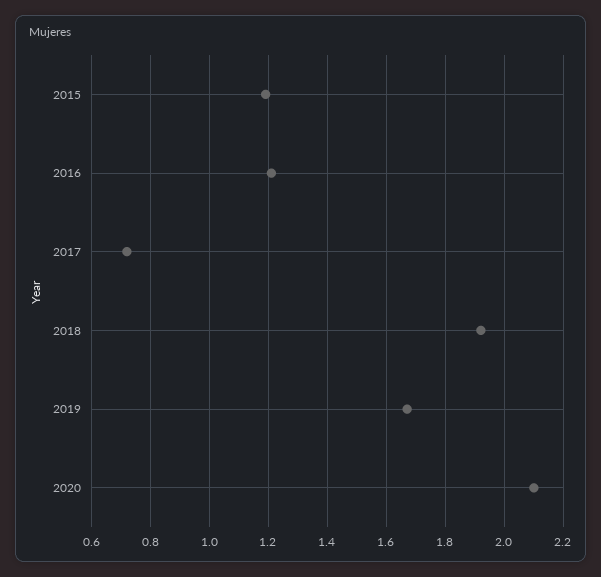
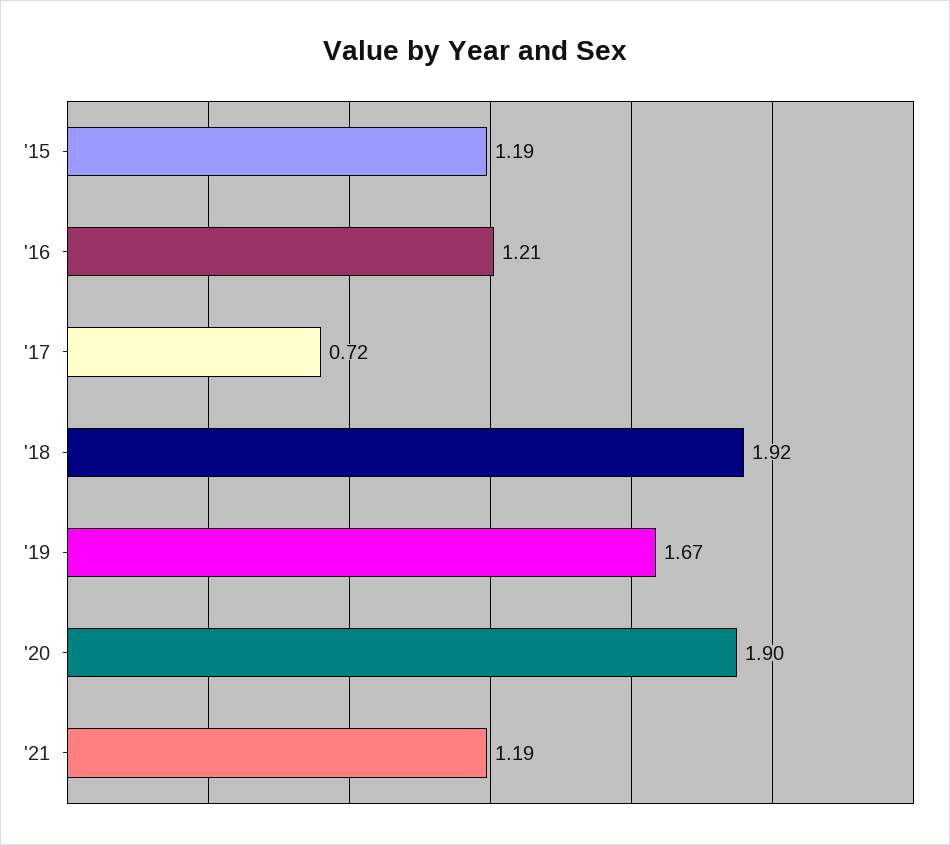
2020: 2.1 -> 1.9
'21: none -> 1.19

